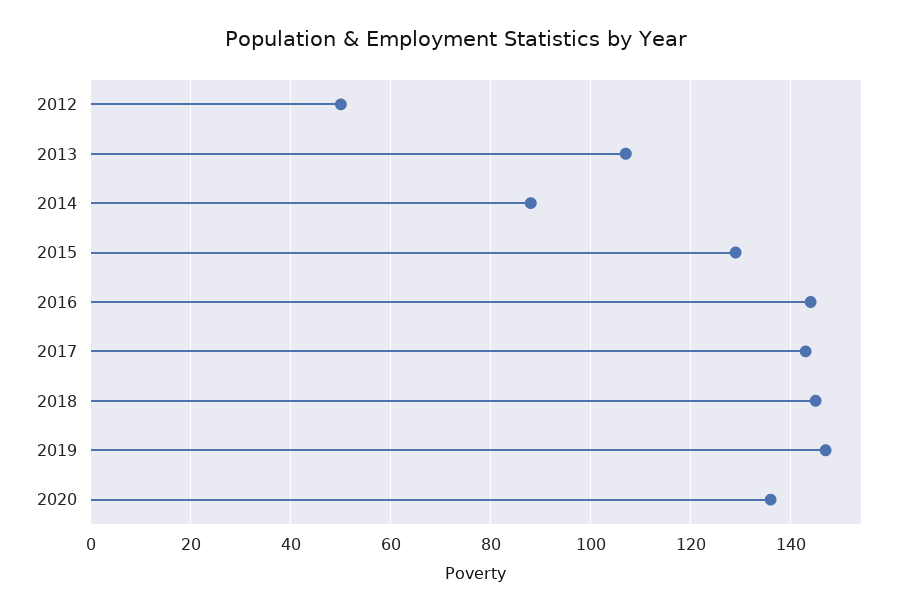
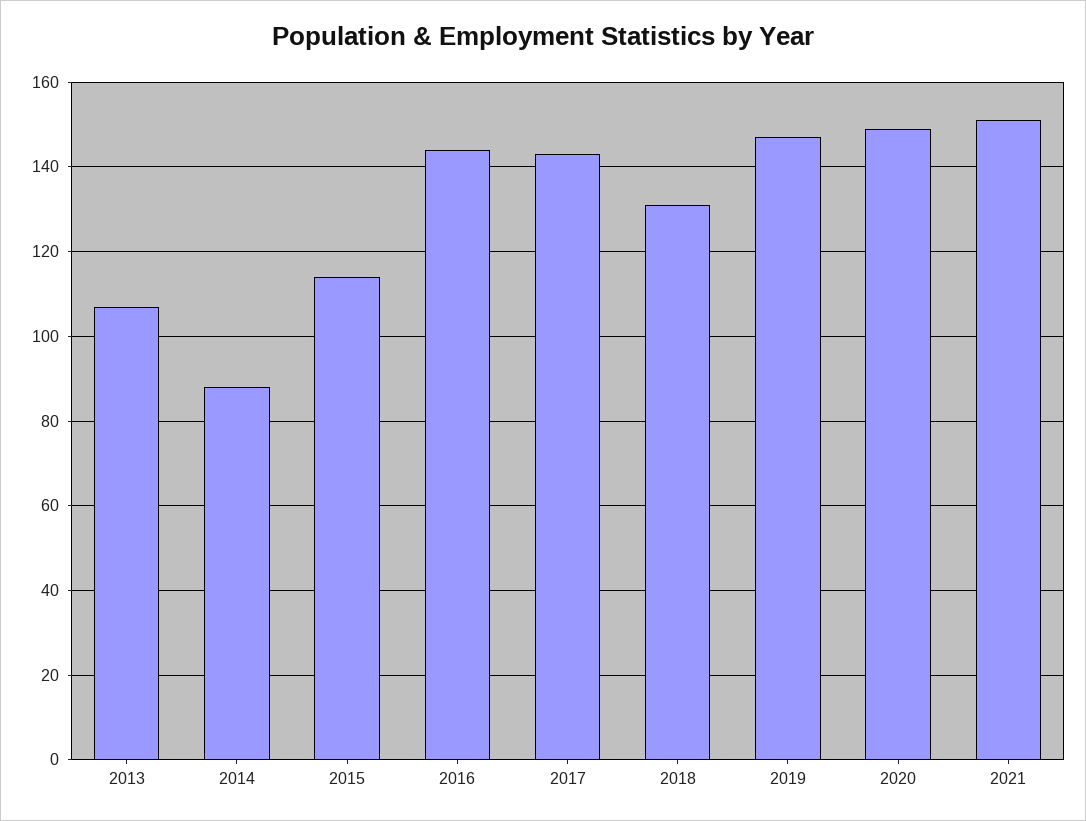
2012: 50 -> none
2015: 130 -> 115
2018: 145 -> 130
2020: 135 -> 150
2021: none -> 150

